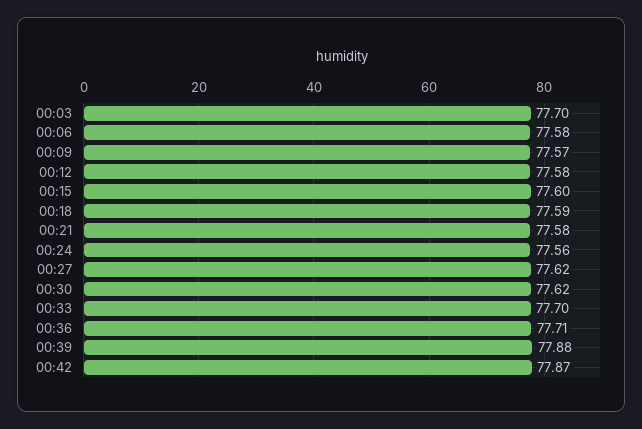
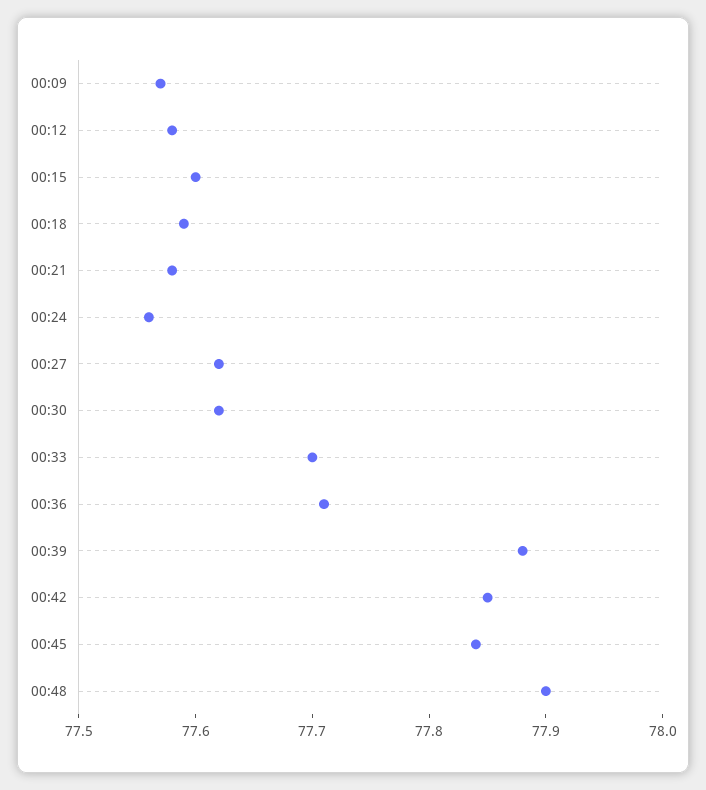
00:03: 77.7 -> none
00:06: 77.58 -> none
00:42: 77.87 -> 77.85
00:45: none -> 77.84
00:48: none -> 77.9

